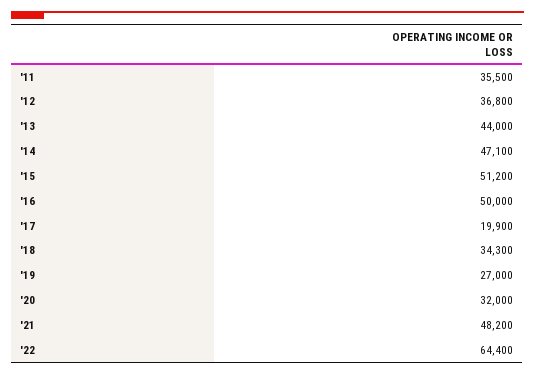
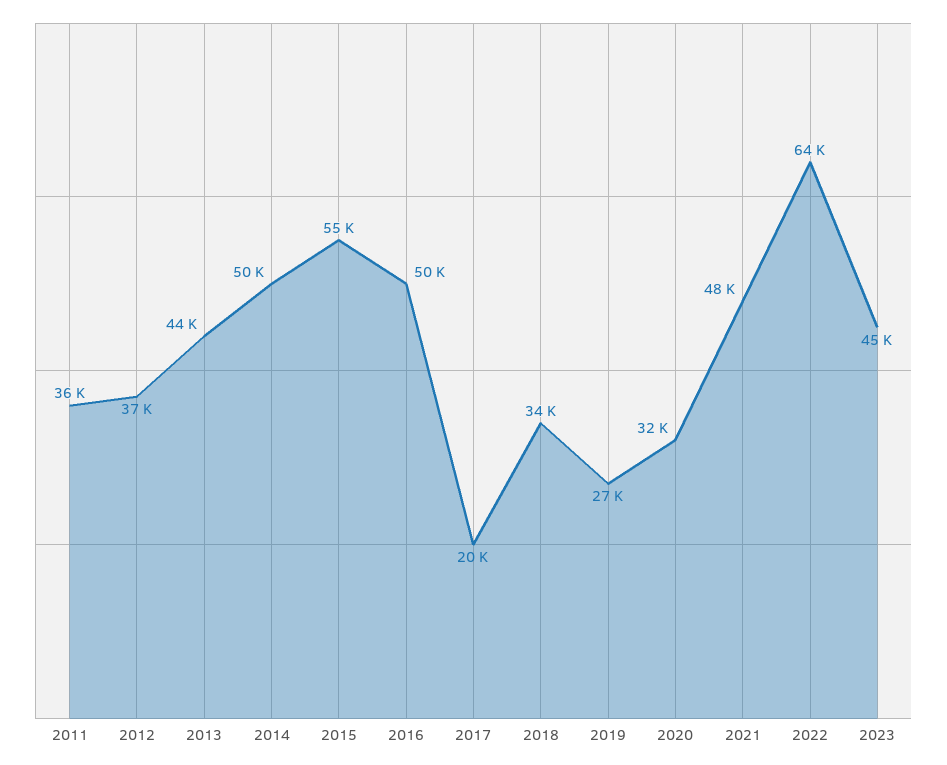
'14: 47100 -> 50000
'15: 51200 -> 55000
2023: none -> 45000

